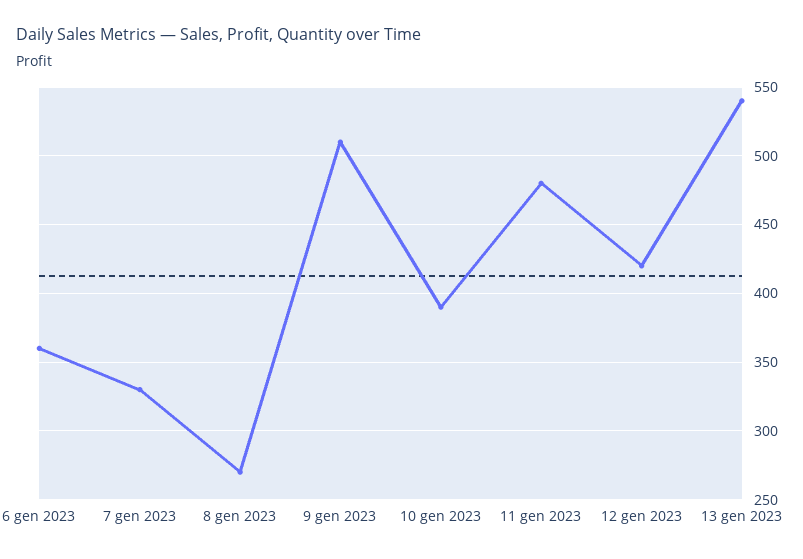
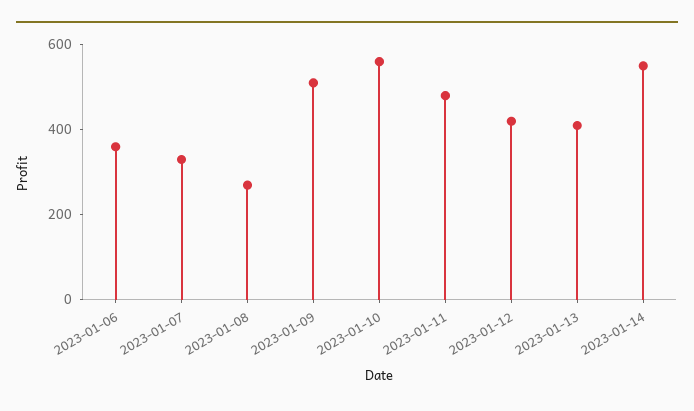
10 gen 2023: 390 -> 550
13 gen 2023: 540 -> 400
2023-01-14: none -> 550

